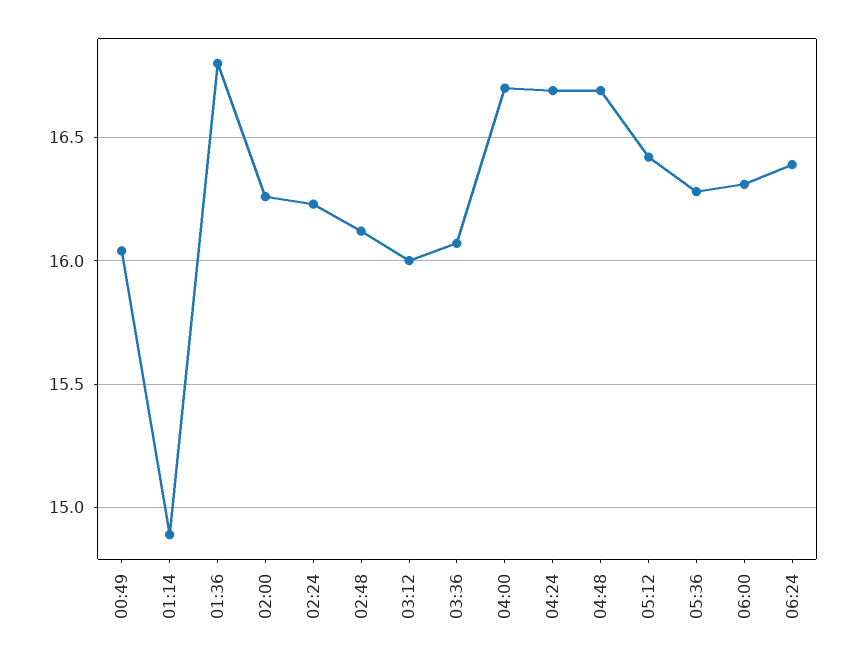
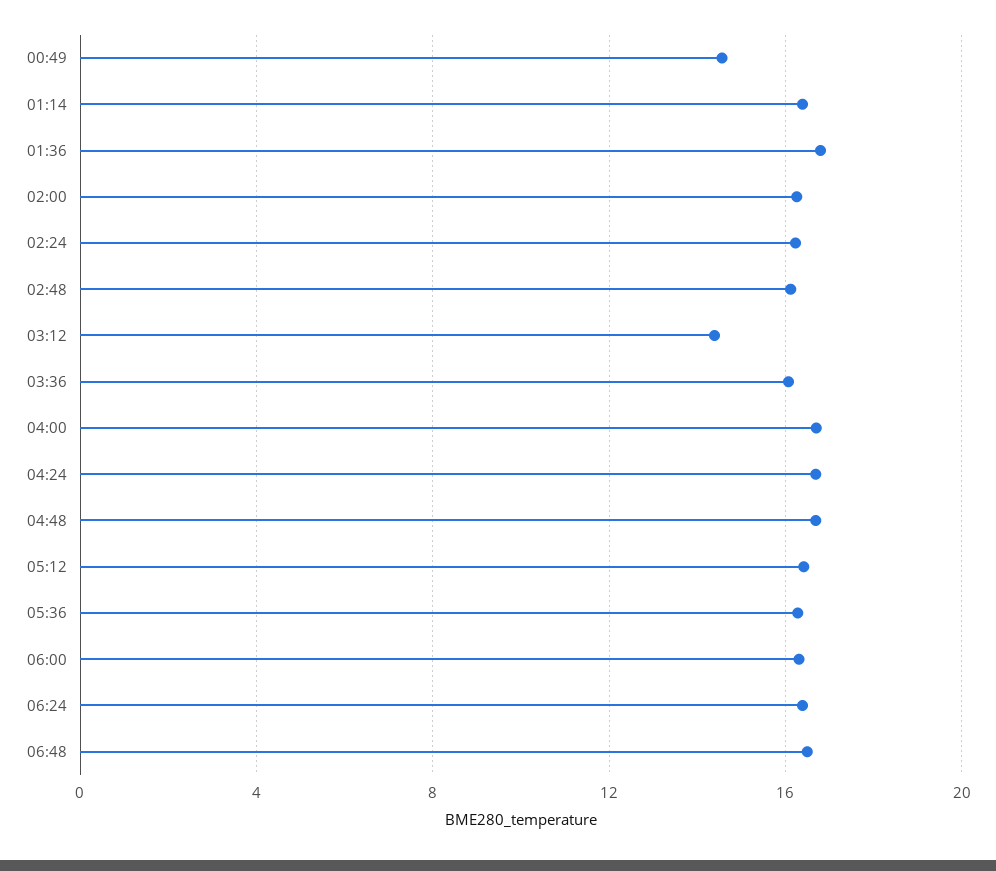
00:49: 16.05 -> 14.5
01:14: 14.9 -> 16.5
03:12: 16 -> 14.5
06:48: none -> 16.5

